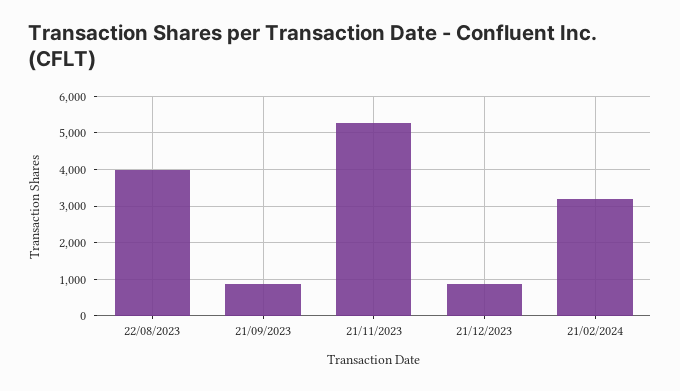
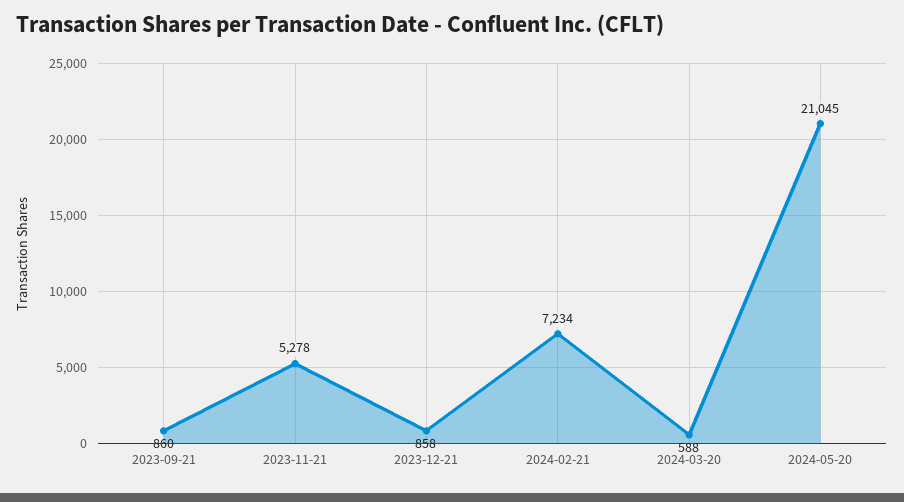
22/08/2023: 4000 -> none
21/02/2024: 3200 -> 7234
2024-03-20: none -> 588
2024-05-20: none -> 21045

